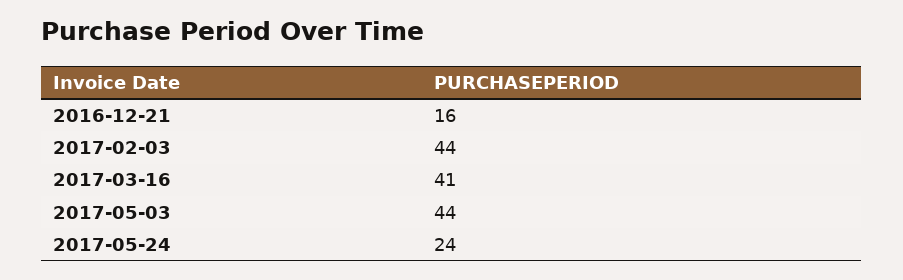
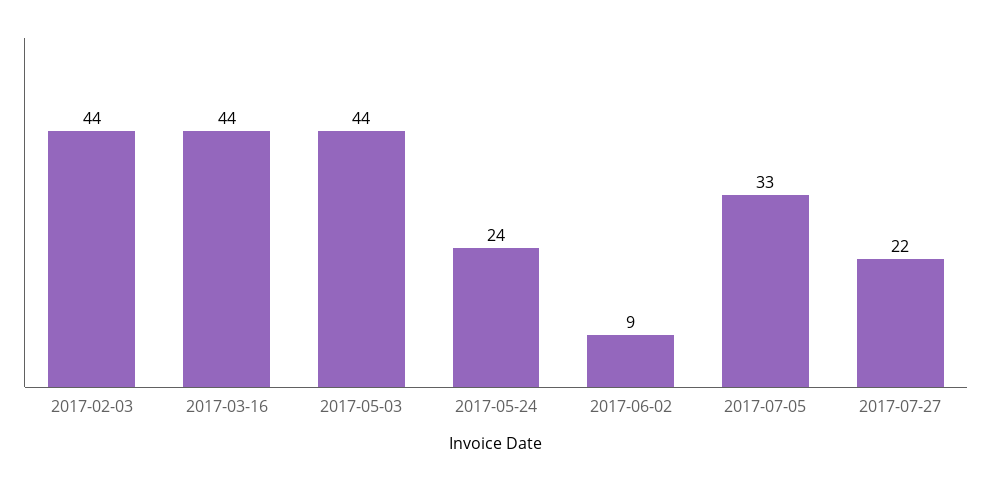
2016-12-21: 16 -> none
2017-03-16: 41 -> 44
2017-06-02: none -> 9
2017-07-05: none -> 33
2017-07-27: none -> 22

